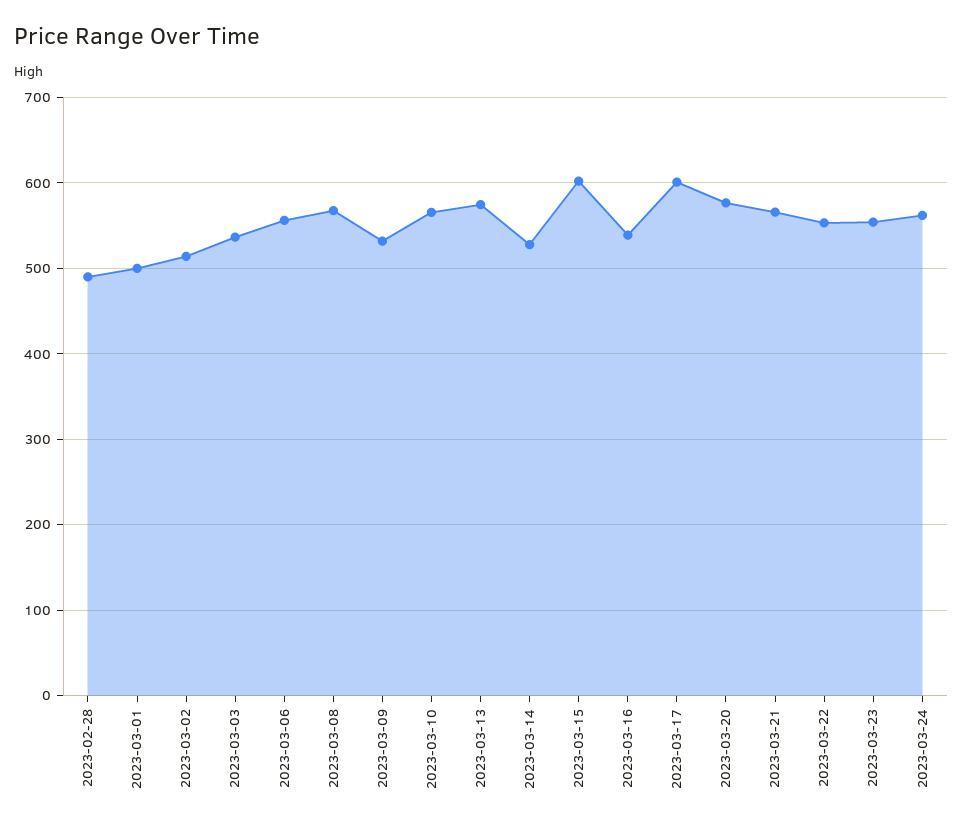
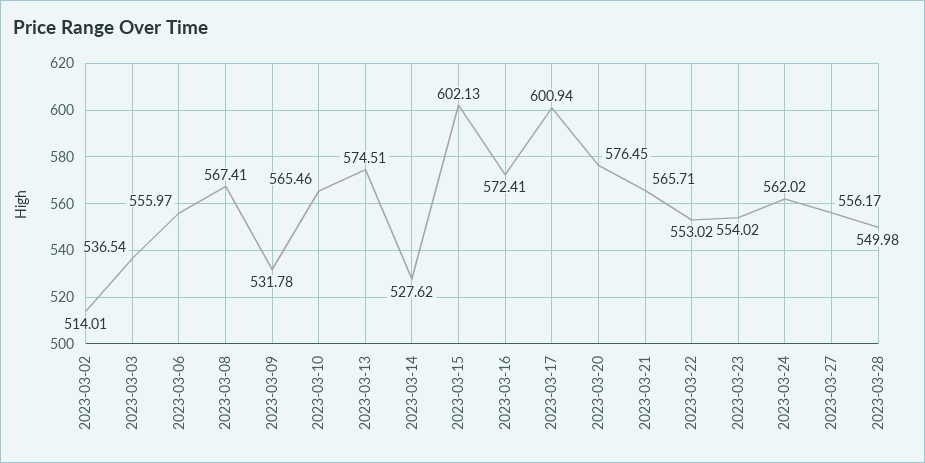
2023-02-28: 490 -> none
2023-03-01: 500 -> none
2023-03-16: 540 -> 572.41
2023-03-27: none -> 556.17
2023-03-28: none -> 549.98

